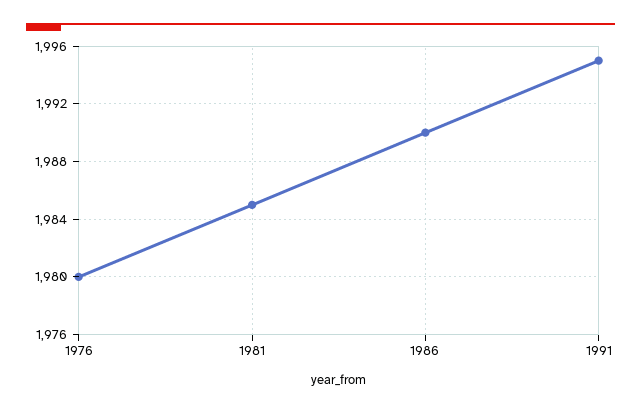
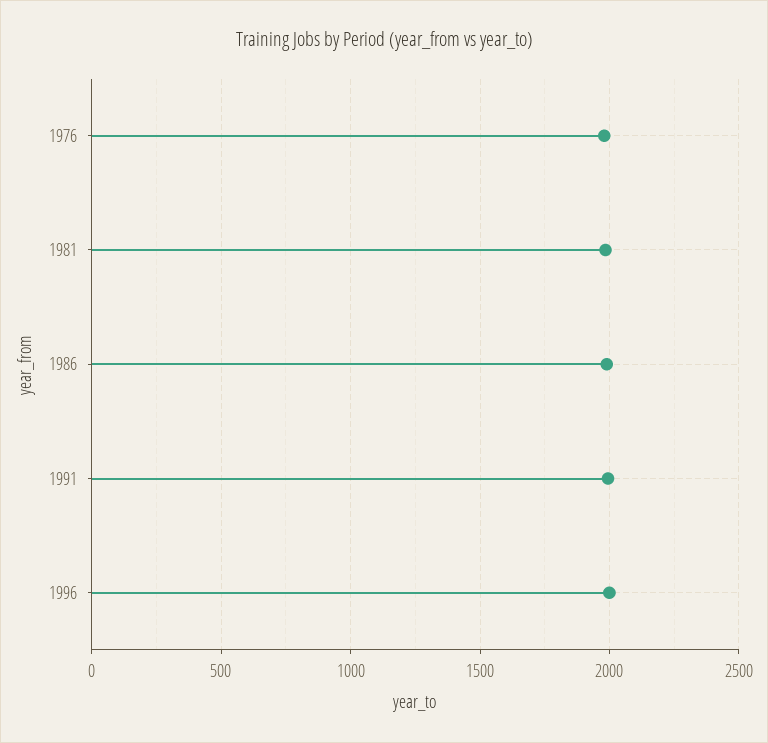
1996: none -> 2000

